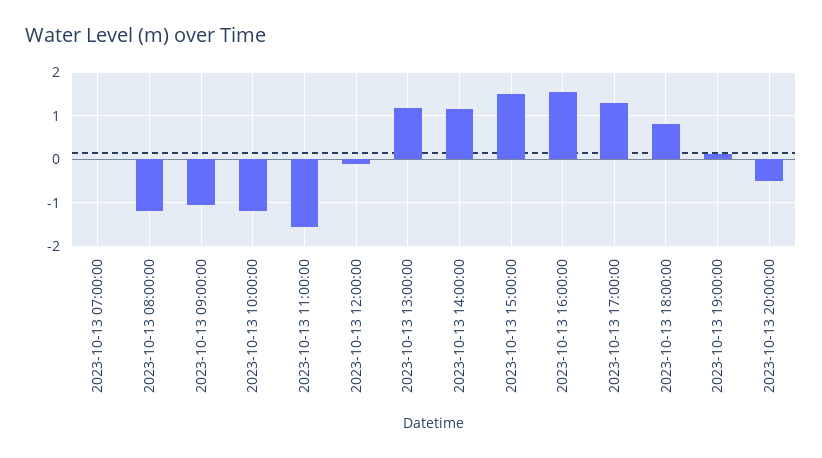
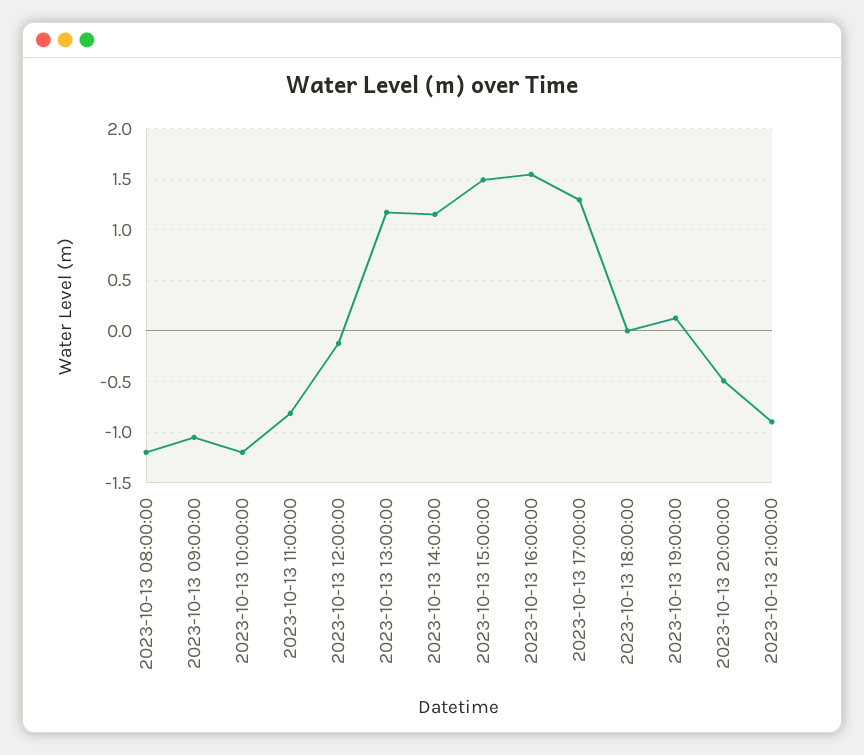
2023-10-13 07:00:00: 0 -> none
2023-10-13 11:00:00: -1.6 -> -0.8
2023-10-13 18:00:00: 0.8 -> 0
2023-10-13 21:00:00: none -> -0.9

